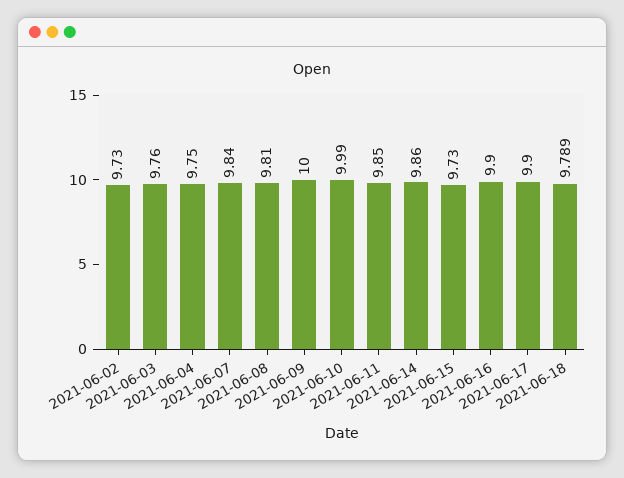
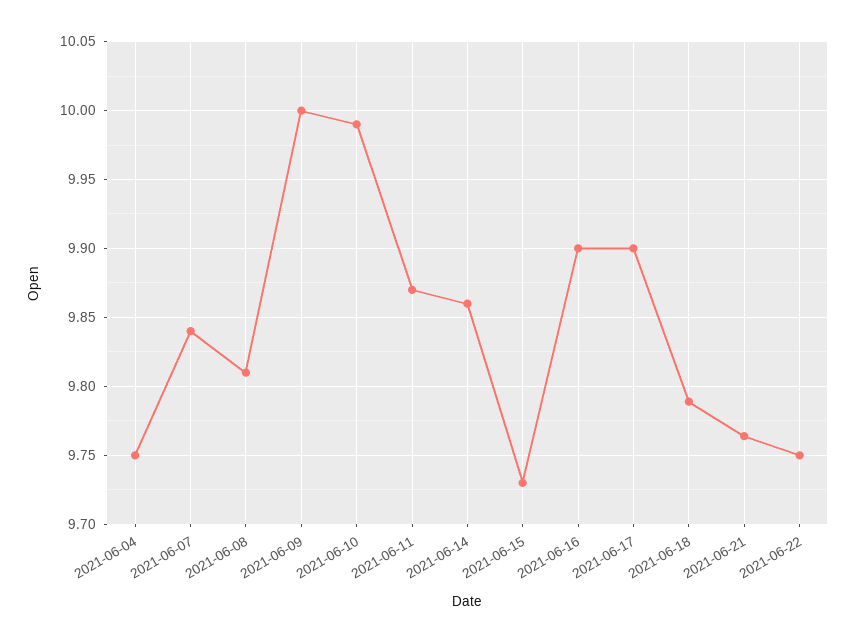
2021-06-02: 9.73 -> none
2021-06-03: 9.76 -> none
2021-06-11: 9.85 -> 9.87
2021-06-21: none -> 9.765
2021-06-22: none -> 9.75

